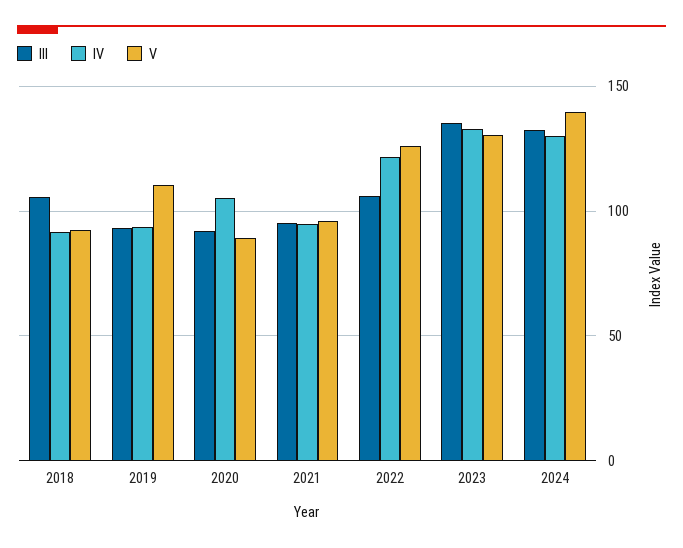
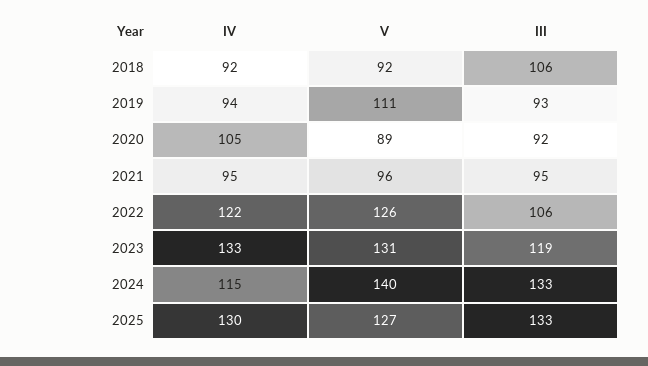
III, 2023: 135 -> 119
IV, 2024: 130 -> 115
IV, 2025: none -> 130
V, 2025: none -> 127
III, 2025: none -> 133

